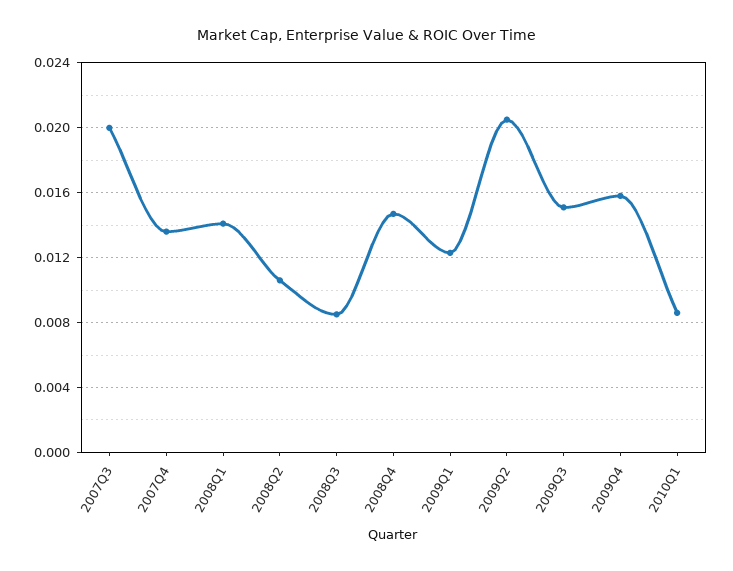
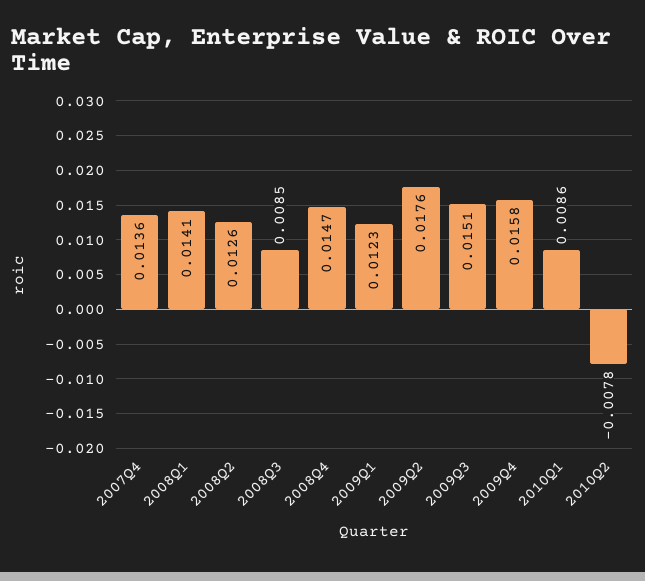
2007Q3: 0.02 -> none
2008Q2: 0.0105 -> 0.0126
2009Q2: 0.0205 -> 0.0176
2010Q2: none -> -0.0078

